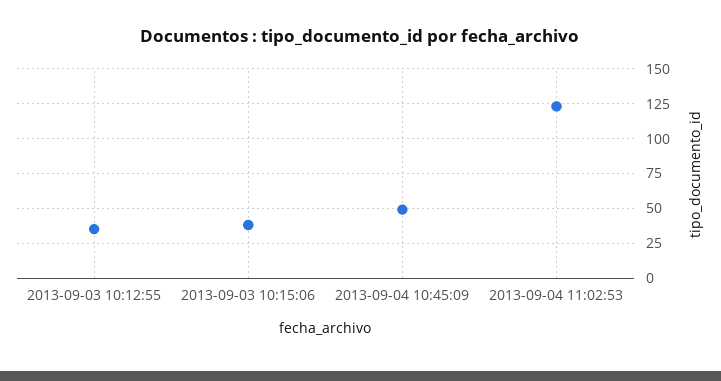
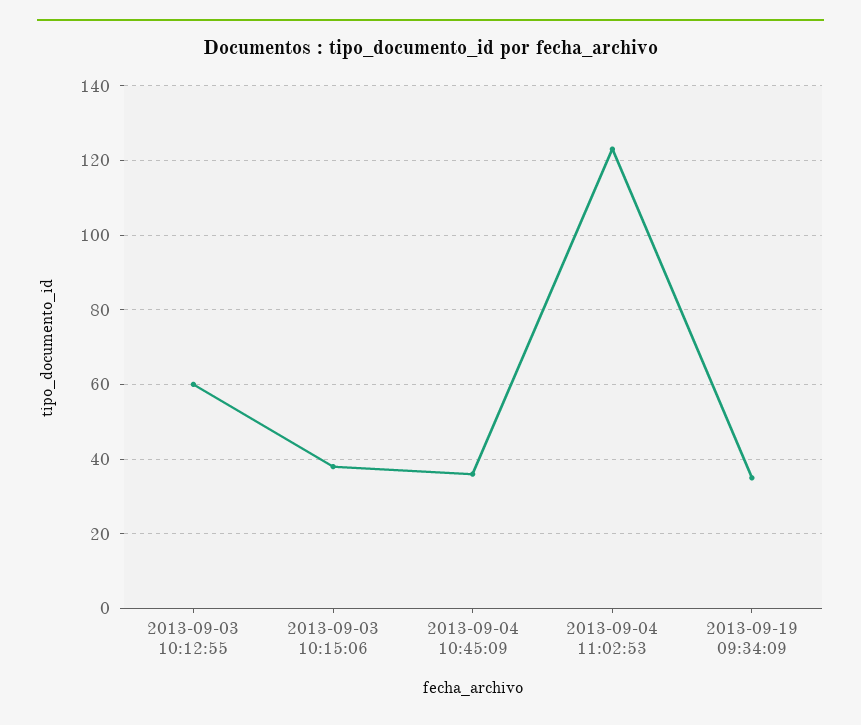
2013-09-03 10:12:55: 35 -> 60
2013-09-04 10:45:09: 50 -> 35
2013-09-19 09:34:09: none -> 35

